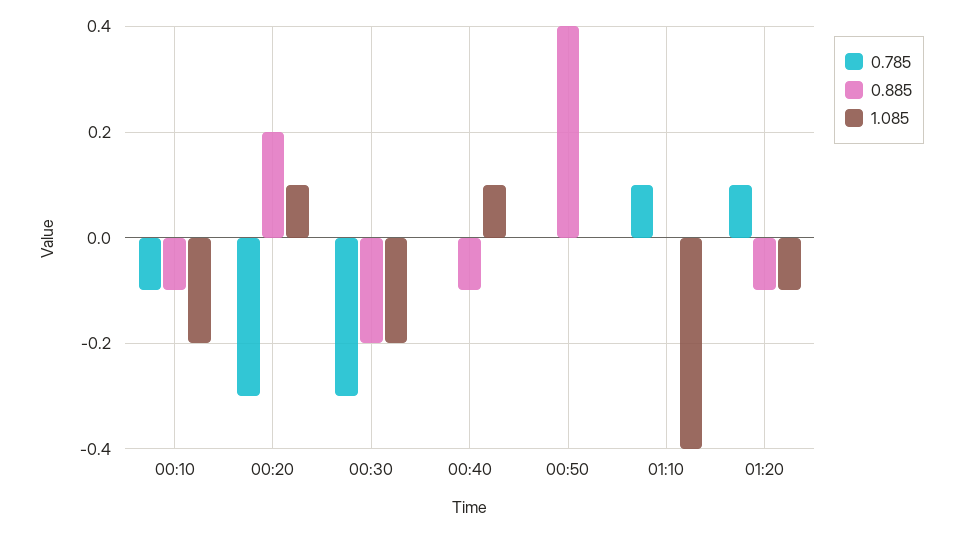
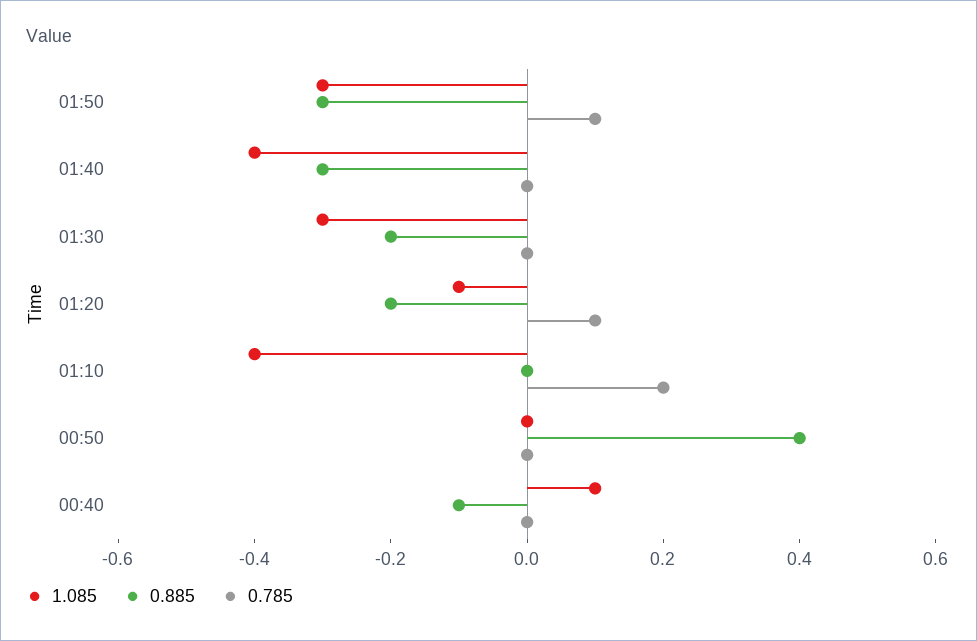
0.785, 00:10: -0.1 -> none
0.885, 00:10: -0.1 -> none
1.085, 00:10: -0.2 -> none
0.785, 00:20: -0.3 -> none
0.885, 00:20: 0.2 -> none
1.085, 00:20: 0.1 -> none
0.785, 00:30: -0.3 -> none
0.885, 00:30: -0.2 -> none
1.085, 00:30: -0.2 -> none
0.785, 01:10: 0.1 -> 0.2
0.885, 01:20: -0.1 -> -0.2
1.085, 01:50: none -> -0.3
0.885, 01:50: none -> -0.3
0.785, 01:50: none -> 0.1
1.085, 01:40: none -> -0.4
0.885, 01:40: none -> -0.3
0.785, 01:40: none -> 0
1.085, 01:30: none -> -0.3
0.885, 01:30: none -> -0.2
0.785, 01:30: none -> 0

